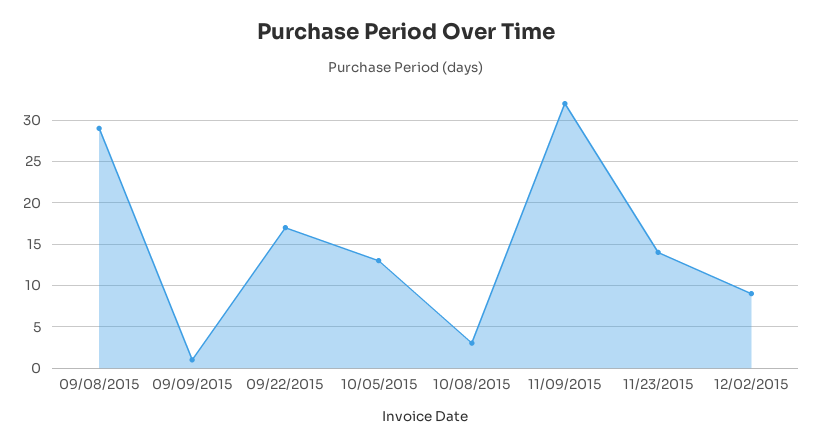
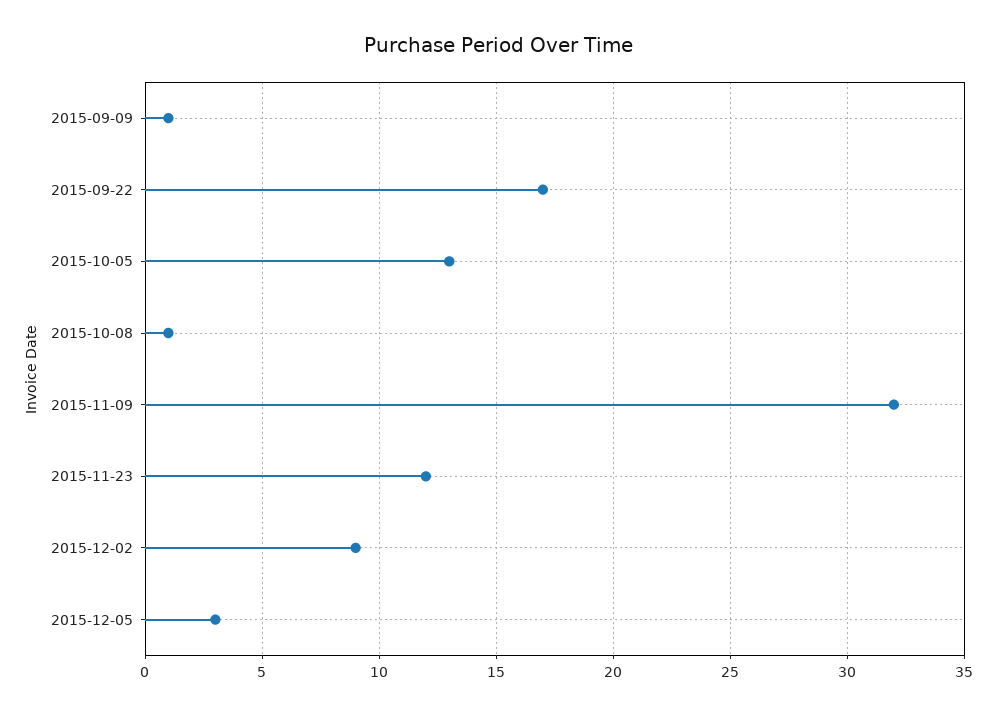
09/08/2015: 29 -> none
10/08/2015: 3 -> 1
11/23/2015: 14 -> 12
2015-12-05: none -> 3

